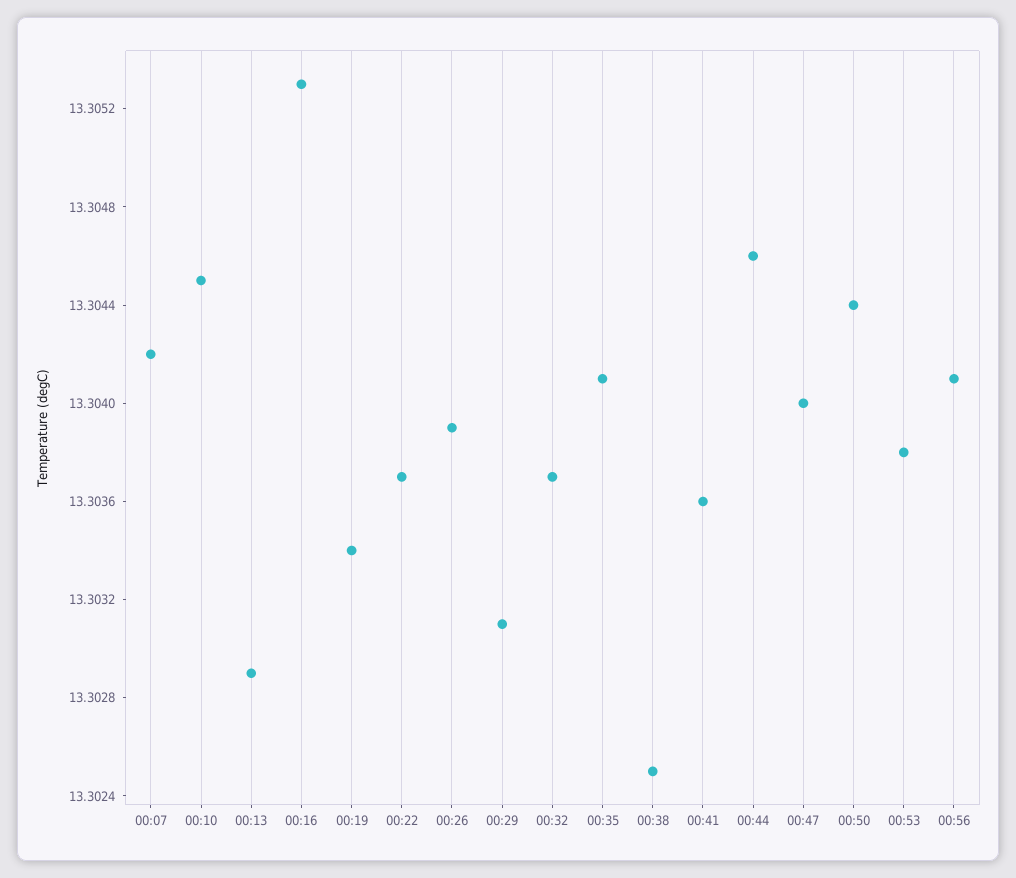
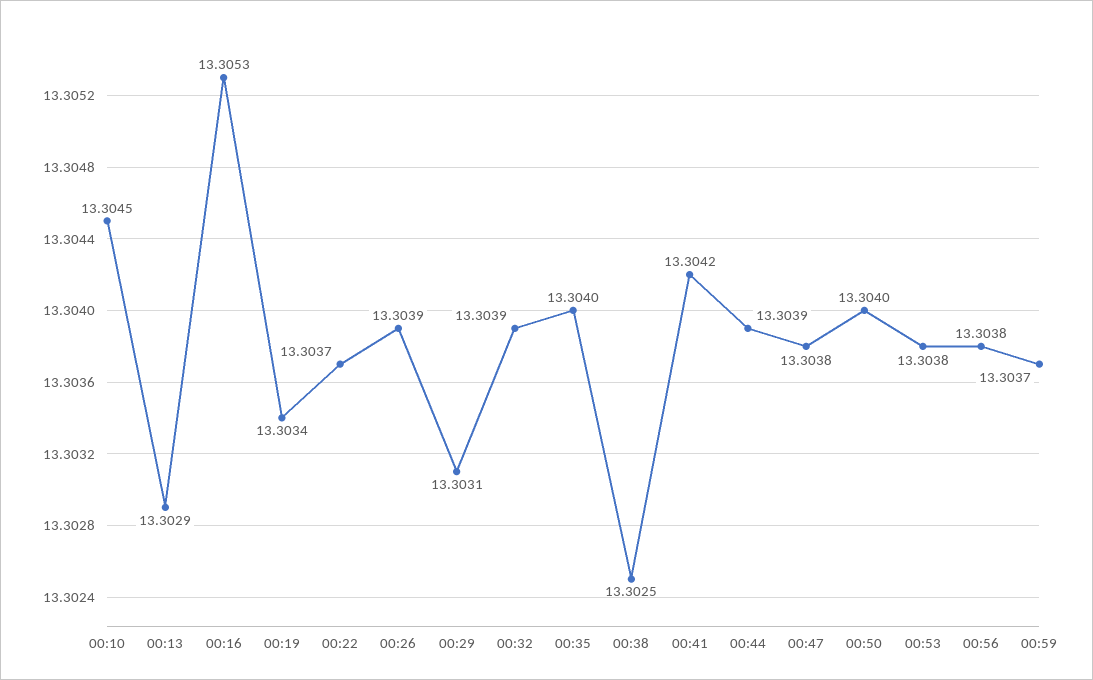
00:07: 13.3042 -> none
00:32: 13.3037 -> 13.3039
00:35: 13.3041 -> 13.304
00:41: 13.3036 -> 13.3042
00:44: 13.3046 -> 13.3039
00:47: 13.304 -> 13.3038
00:50: 13.3044 -> 13.304
00:56: 13.3041 -> 13.3038
00:59: none -> 13.3037

